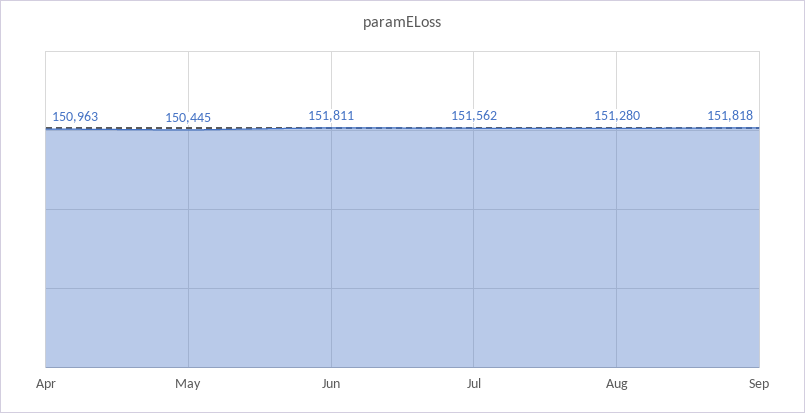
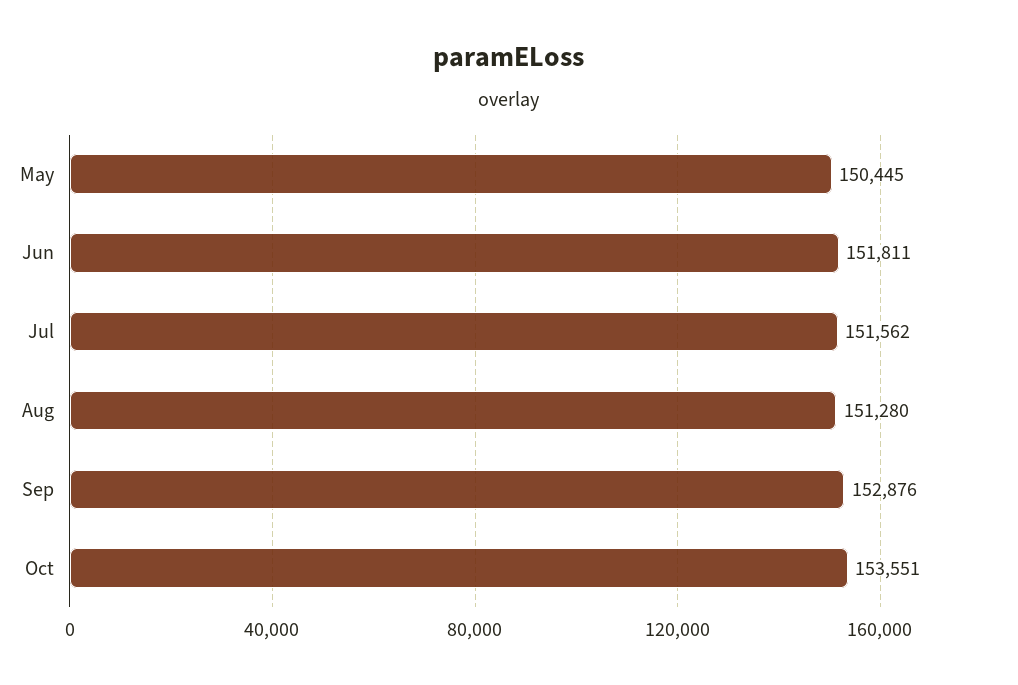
Apr: 150963 -> none
Sep: 151818 -> 152876
Oct: none -> 153551

